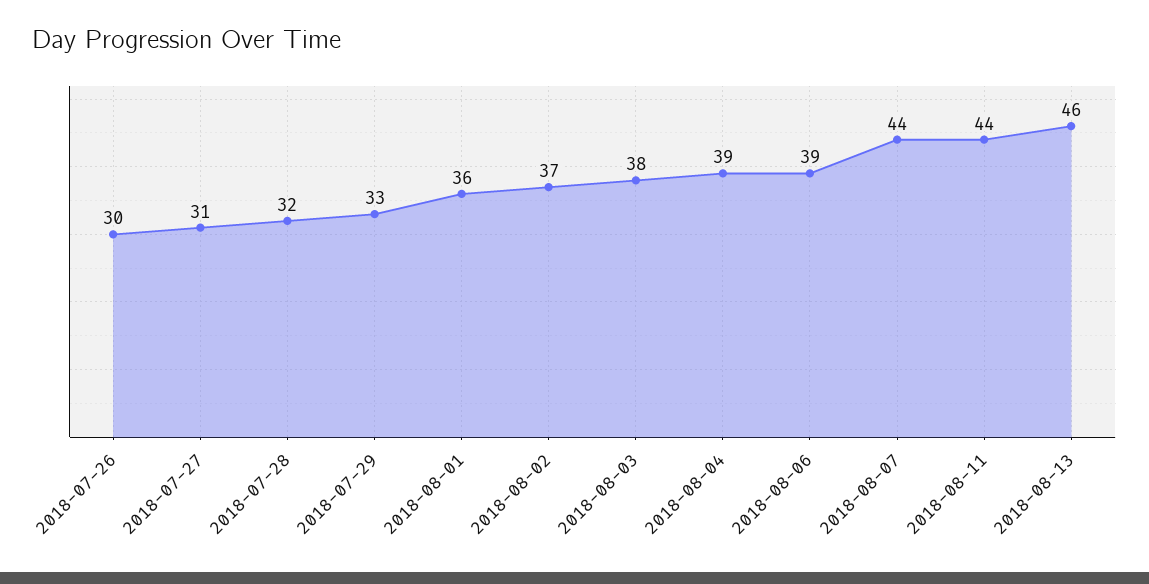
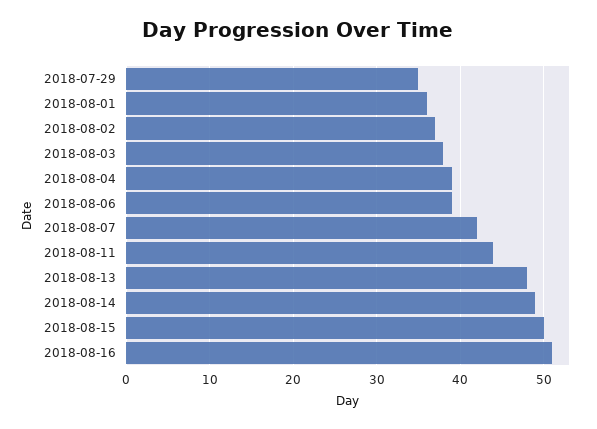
2018-07-26: 30 -> none
2018-07-27: 31 -> none
2018-07-28: 32 -> none
2018-07-29: 33 -> 35
2018-08-07: 44 -> 42
2018-08-13: 46 -> 48
2018-08-14: none -> 49
2018-08-15: none -> 50
2018-08-16: none -> 51

